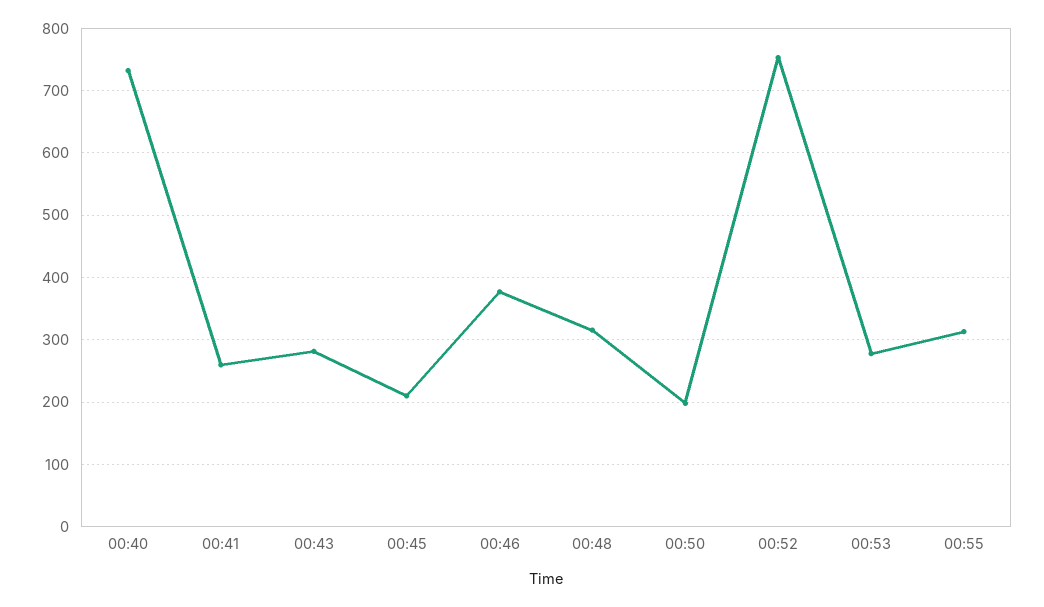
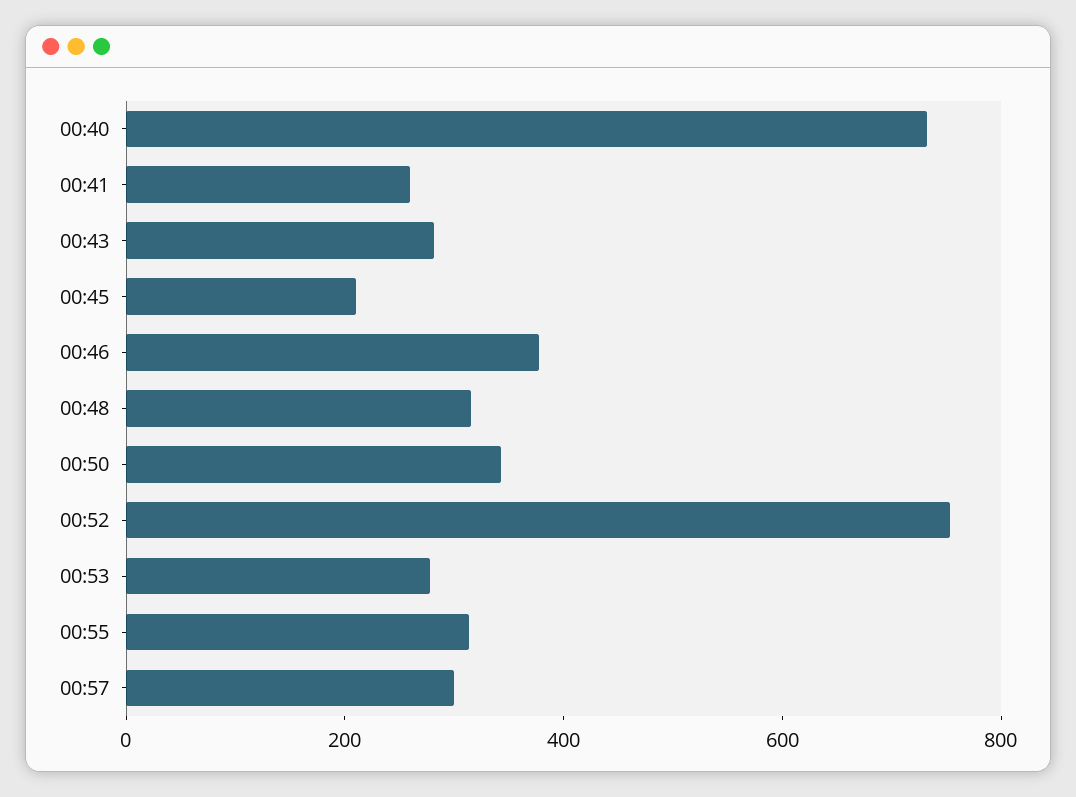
00:50: 200 -> 350
00:57: none -> 300

